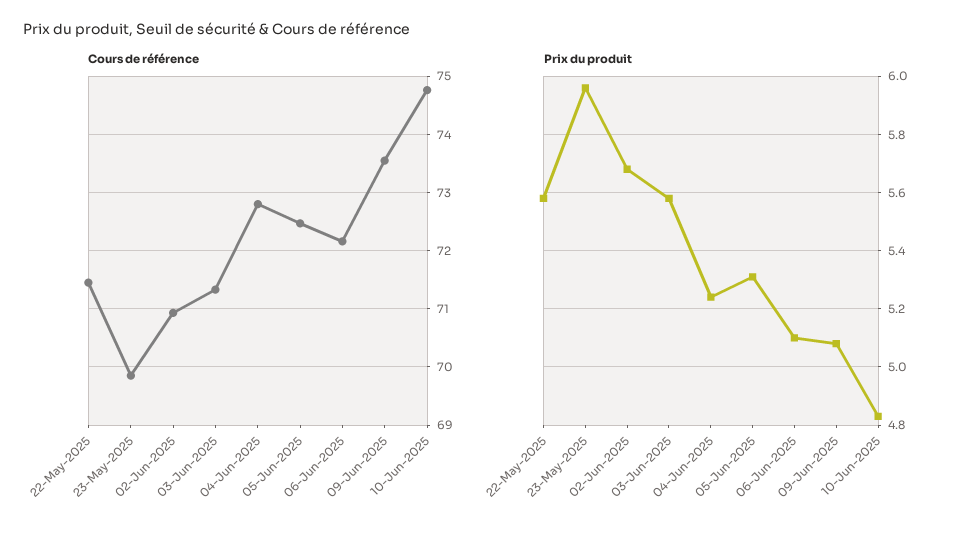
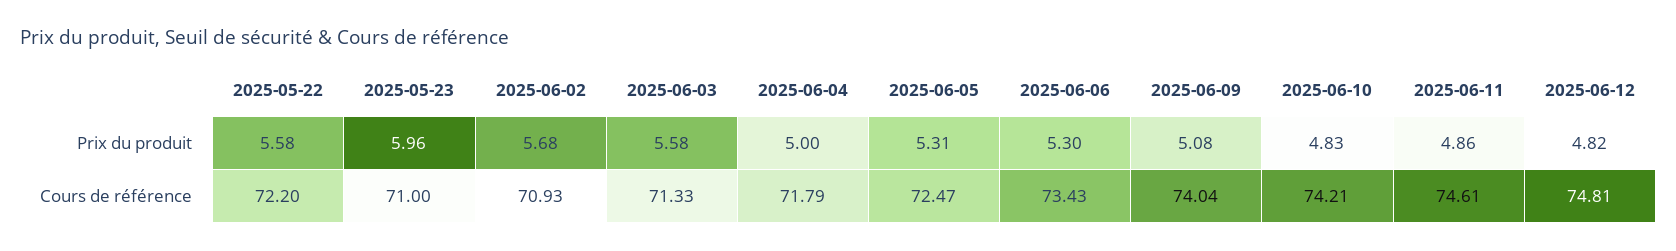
Cours de référence, 22-May-2025: 71.4 -> 72.2
Cours de référence, 23-May-2025: 69.8 -> 71
Cours de référence, 04-Jun-2025: 72.8 -> 71.79
Cours de référence, 06-Jun-2025: 72.2 -> 73.43
Cours de référence, 09-Jun-2025: 73.6 -> 74.04
Cours de référence, 10-Jun-2025: 74.8 -> 74.21
Prix du produit, 04-Jun-2025: 5.25 -> 5
Prix du produit, 06-Jun-2025: 5.1 -> 5.3
Prix du produit, 2025-06-11: none -> 4.86
Prix du produit, 2025-06-12: none -> 4.82
Cours de référence, 2025-06-11: none -> 74.61
Cours de référence, 2025-06-12: none -> 74.81

